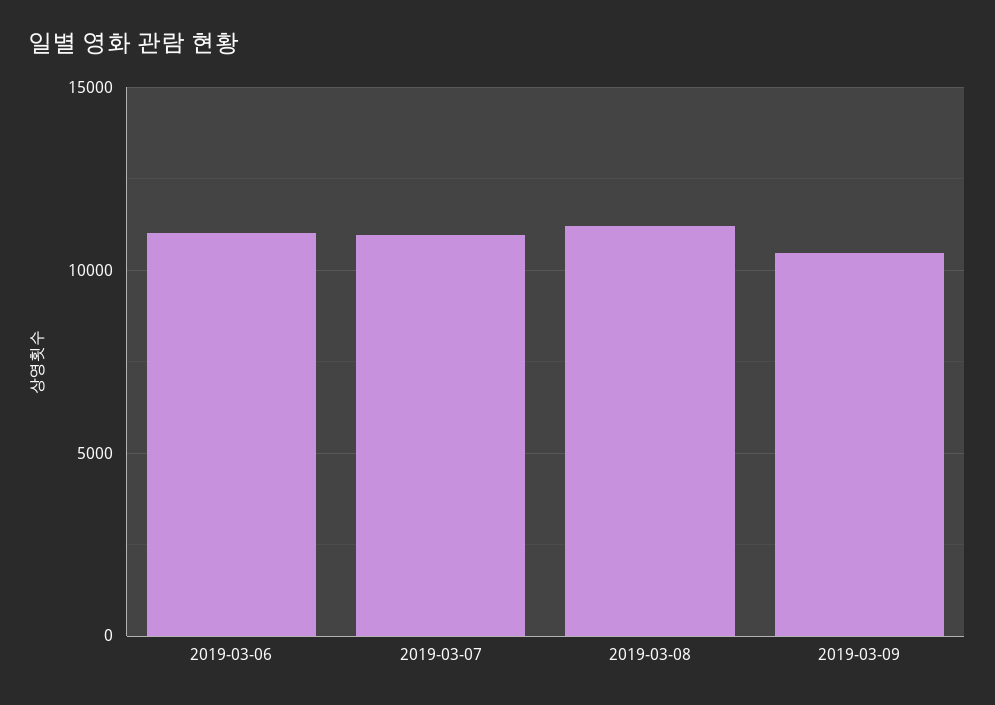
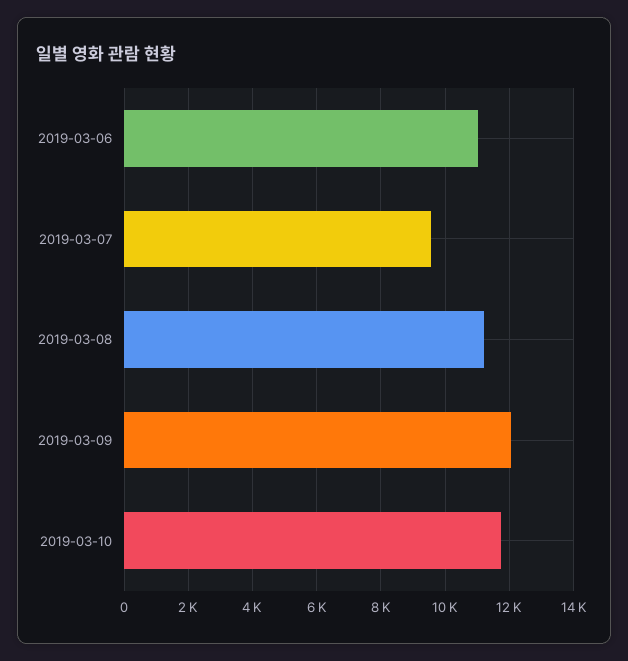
2019-03-07: 11000 -> 9600
2019-03-09: 10500 -> 12000
2019-03-10: none -> 11800

